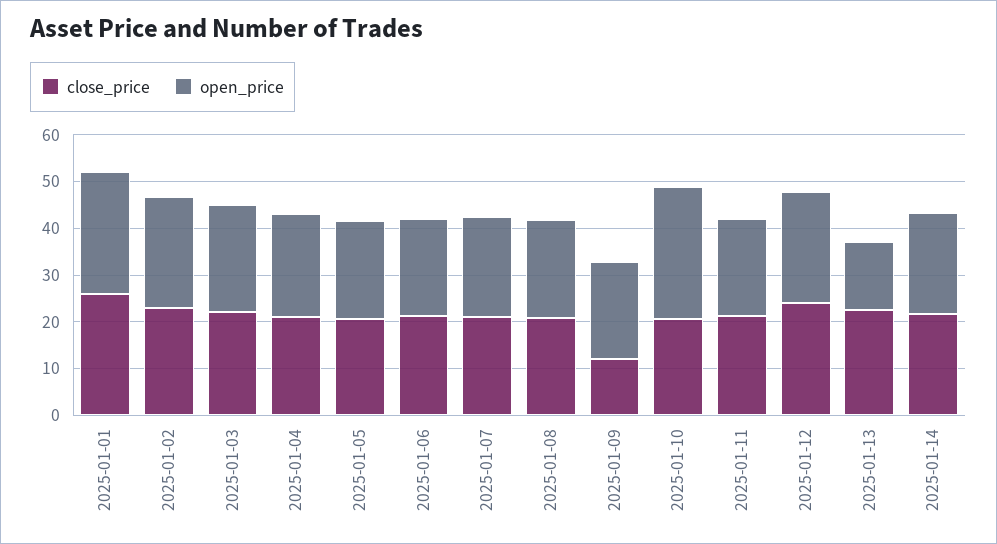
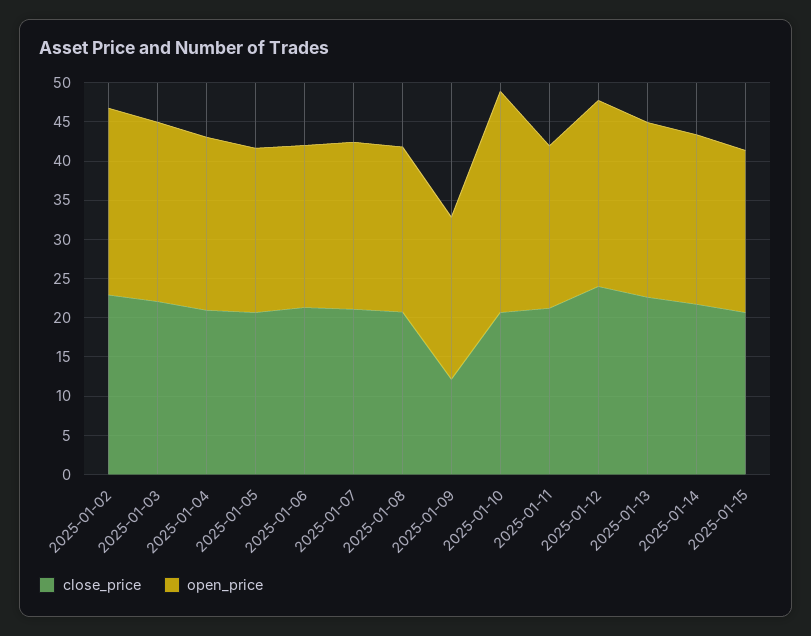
close_price, 2025-01-01: 26 -> none
open_price, 2025-01-01: 26 -> none
open_price, 2025-01-13: 14 -> 22.5
close_price, 2025-01-15: none -> 20
open_price, 2025-01-15: none -> 20

